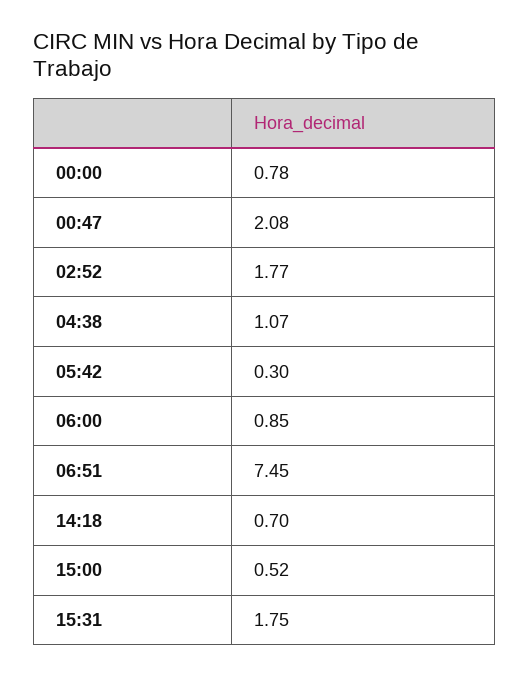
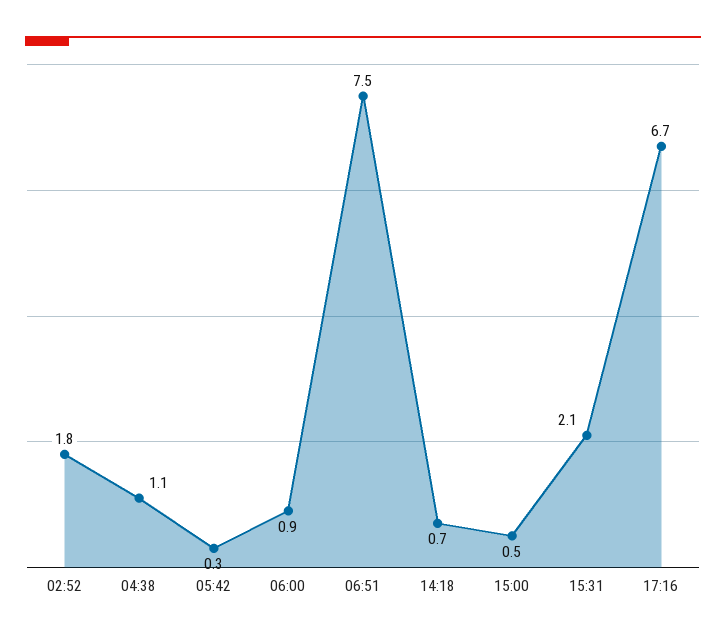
00:00: 0.78 -> none
00:47: 2.08 -> none
15:31: 1.75 -> 2.1
17:16: none -> 6.7

